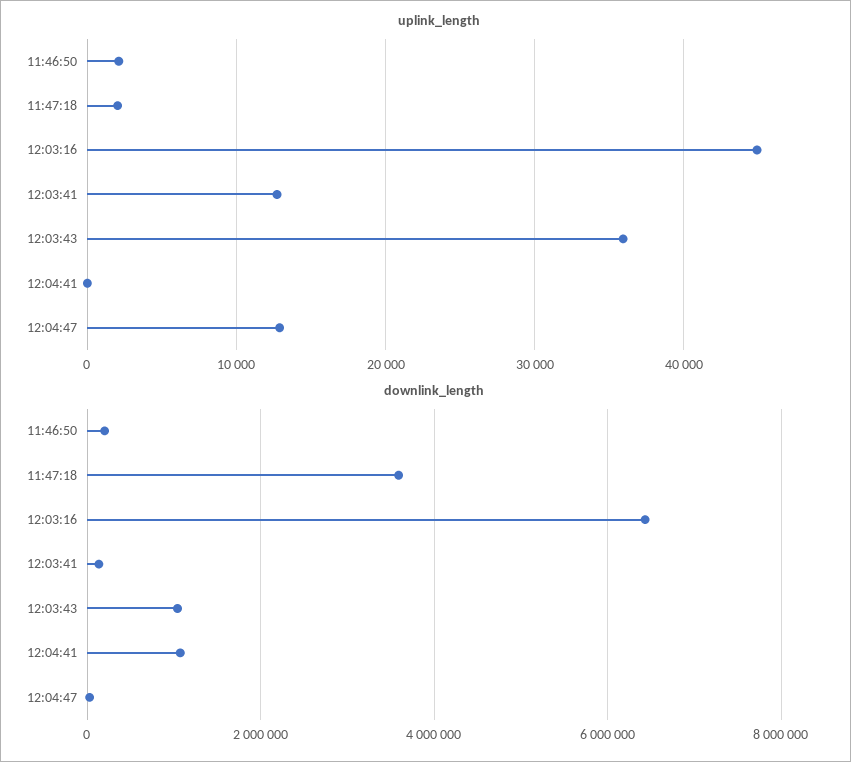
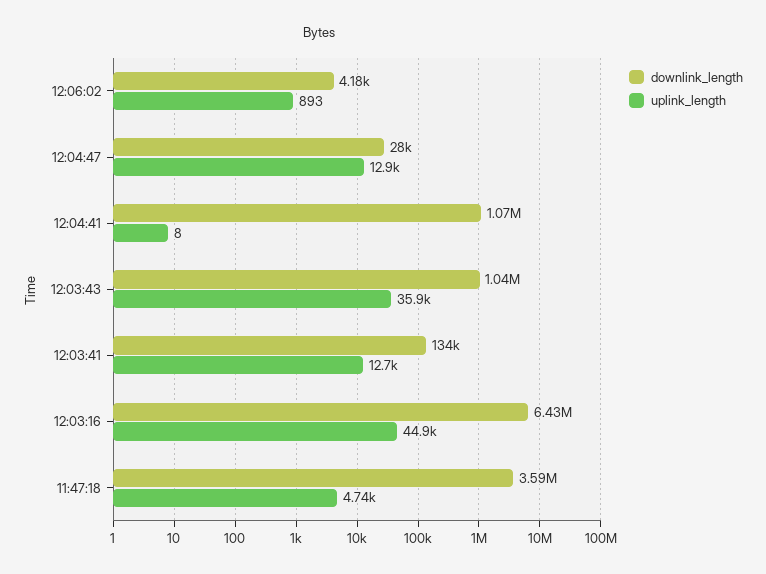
uplink_length, 11:46:50: 2000 -> none
uplink_length, 11:47:18: 2000 -> 4740
downlink_length, 11:46:50: 200000 -> none
downlink_length, 12:06:02: none -> 4180
uplink_length, 12:06:02: none -> 893

